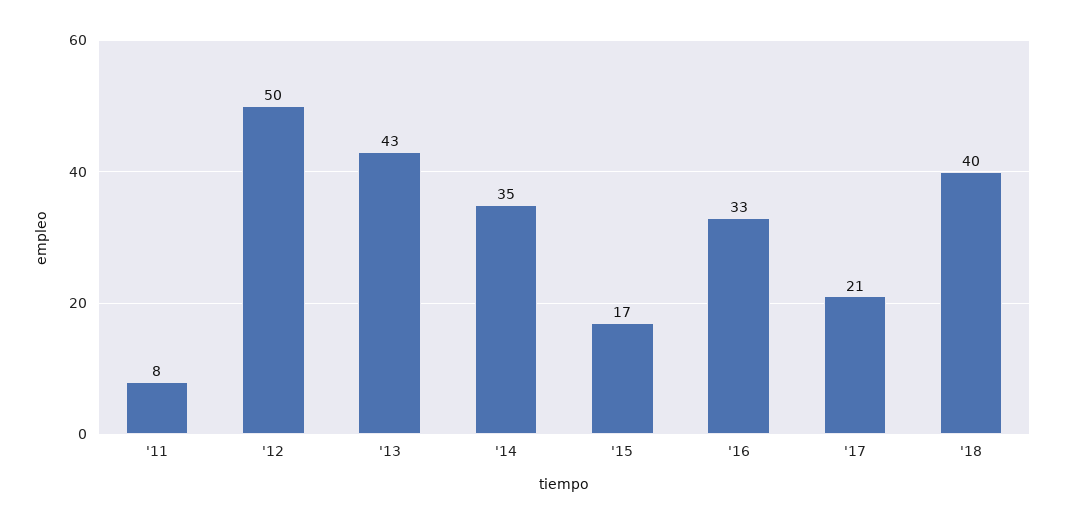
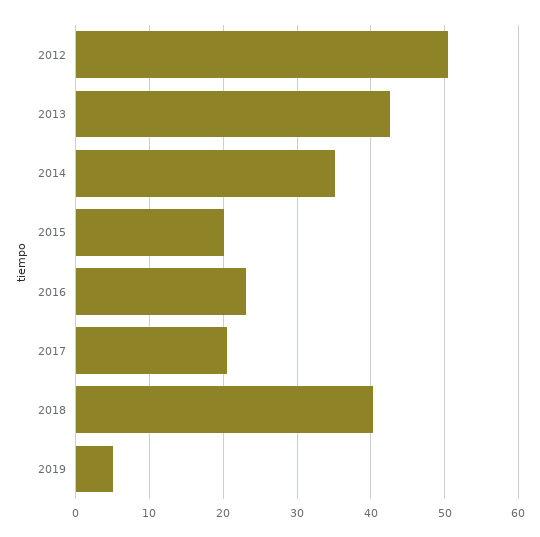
'11: 8 -> none
'15: 17 -> 20
'16: 33 -> 23
2019: none -> 5

